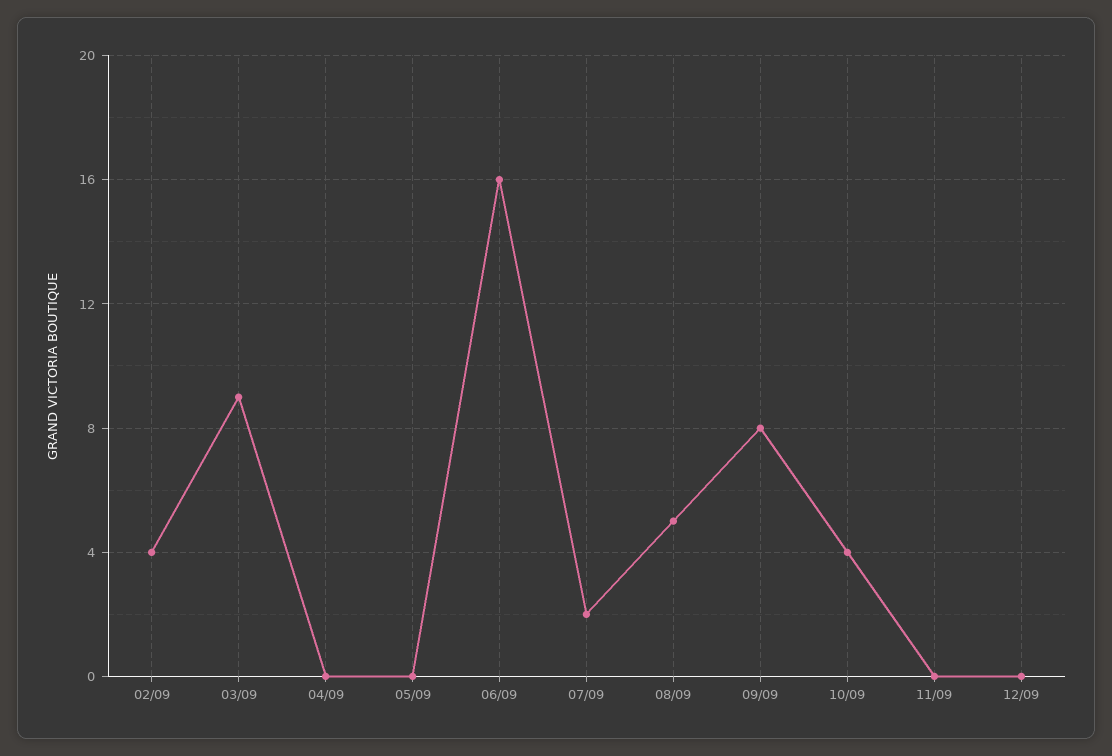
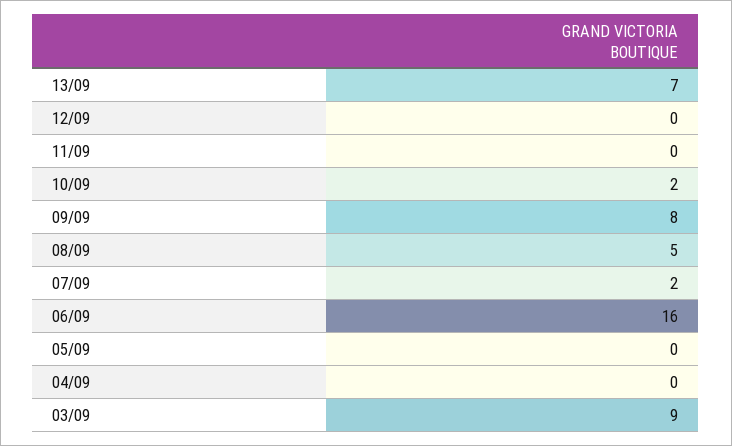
02/09: 4 -> none
10/09: 4 -> 2
13/09: none -> 7

